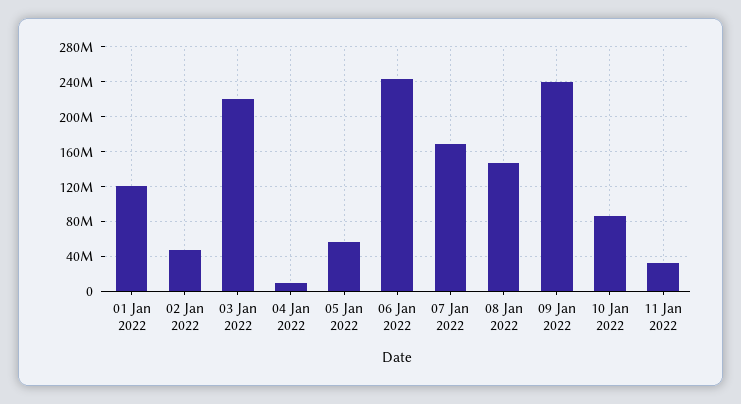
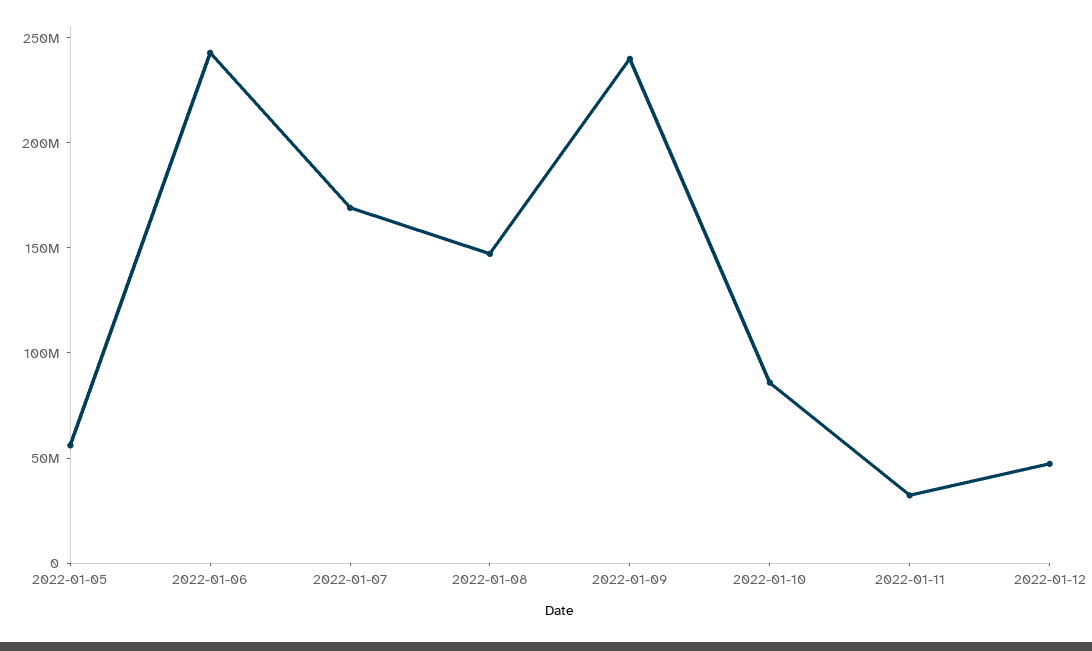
01 Jan 2022: 120000000 -> none
02 Jan 2022: 50000000 -> none
03 Jan 2022: 220000000 -> none
04 Jan 2022: 10000000 -> none
2022-01-12: none -> 50000000

